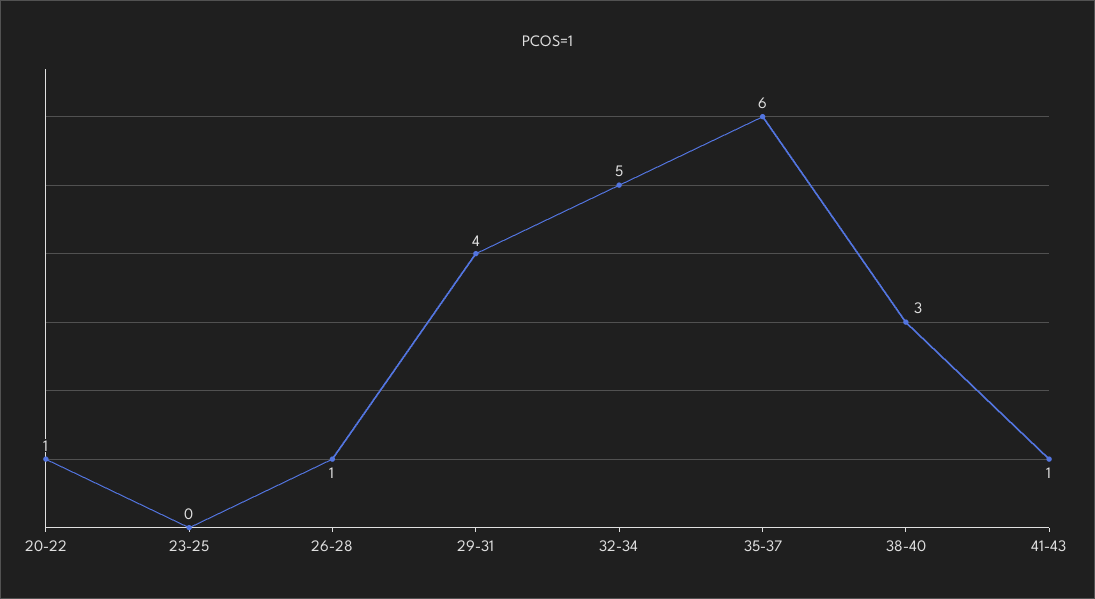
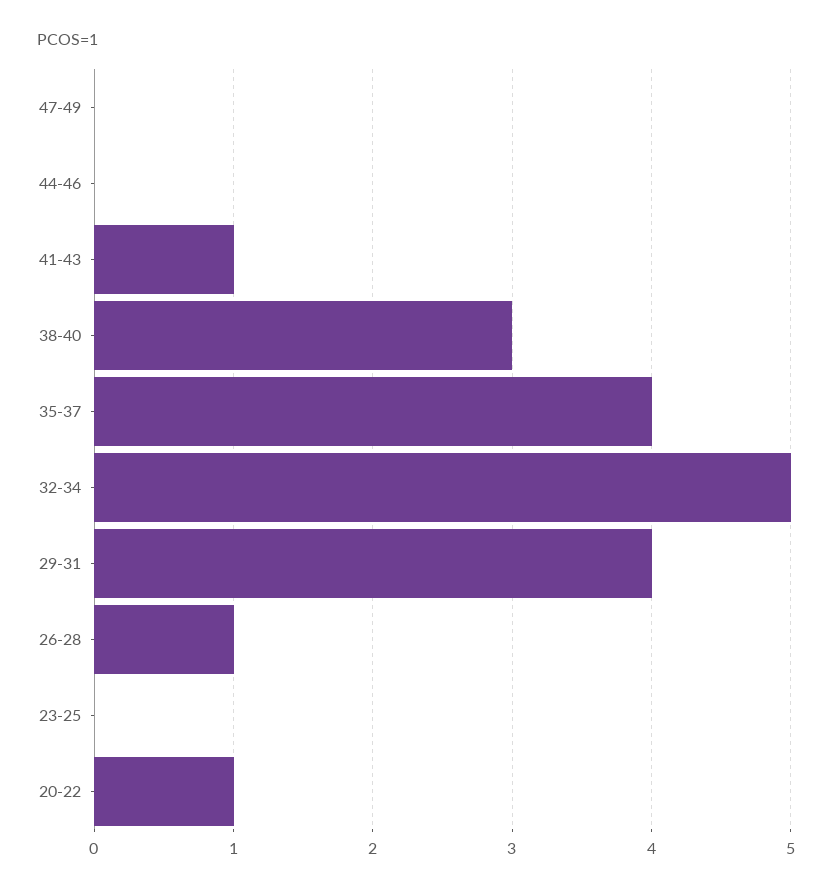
35-37: 6 -> 4
47-49: none -> 0
44-46: none -> 0

